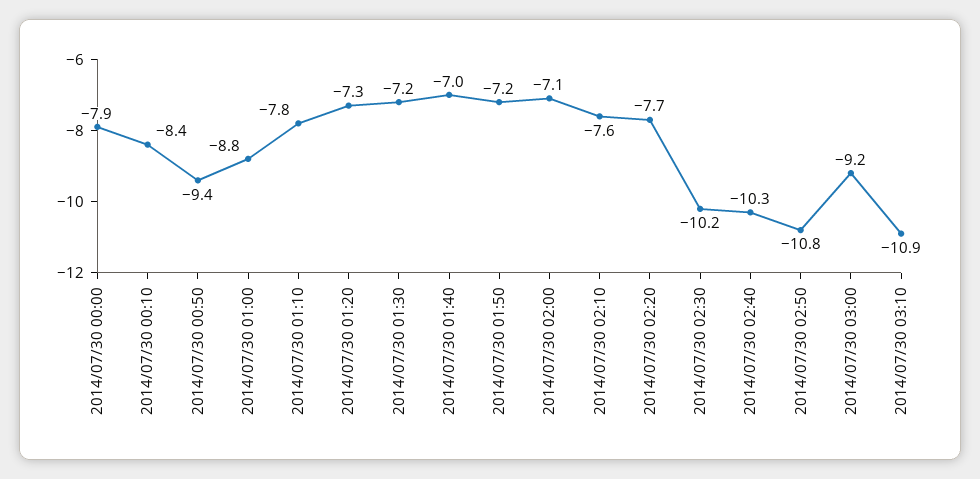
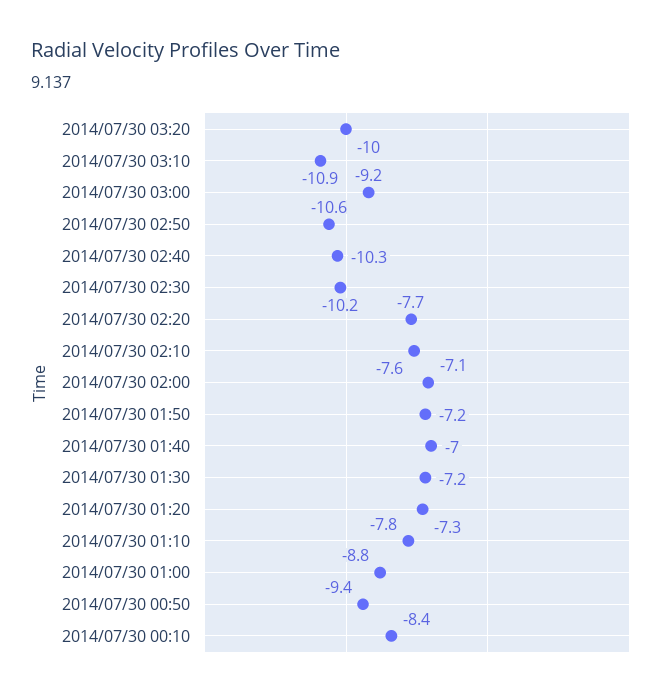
2014/07/30 00:00: -7.9 -> none
2014/07/30 02:50: -10.8 -> -10.6
2014/07/30 03:20: none -> -10

